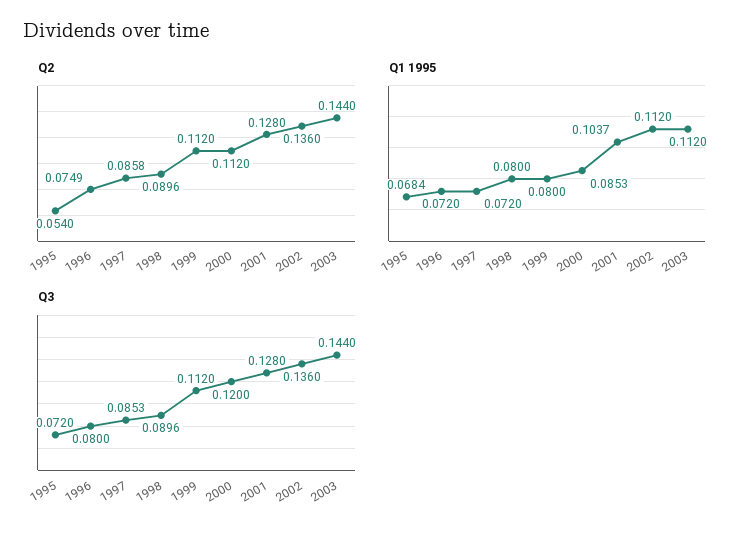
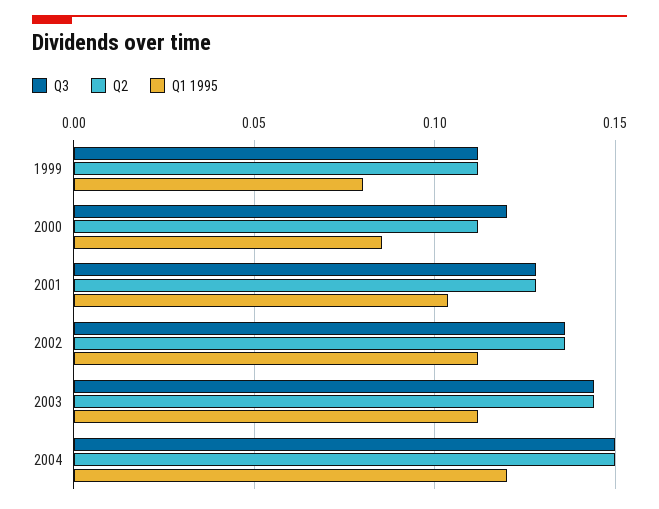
Q2, 1995: 0.054 -> none
Q2, 1996: 0.0749 -> none
Q2, 1997: 0.0858 -> none
Q2, 1998: 0.0896 -> none
Q1 1995, 1995: 0.0684 -> none
Q1 1995, 1996: 0.072 -> none
Q1 1995, 1997: 0.072 -> none
Q1 1995, 1998: 0.08 -> none
Q3, 1995: 0.072 -> none
Q3, 1996: 0.08 -> none
Q3, 1997: 0.0853 -> none
Q3, 1998: 0.0896 -> none
Q3, 2004: none -> 0.15
Q2, 2004: none -> 0.15
Q1 1995, 2004: none -> 0.12

